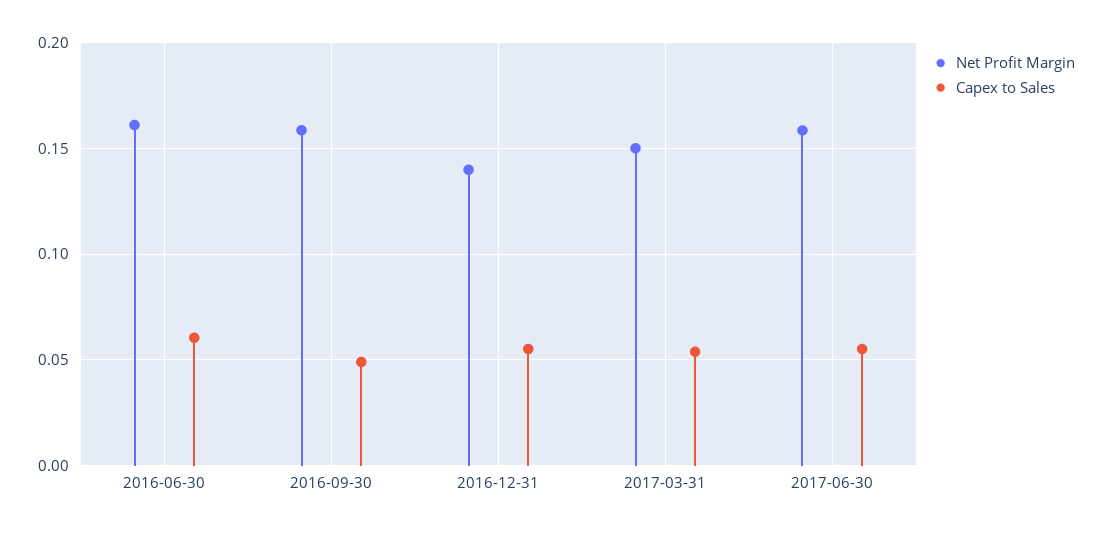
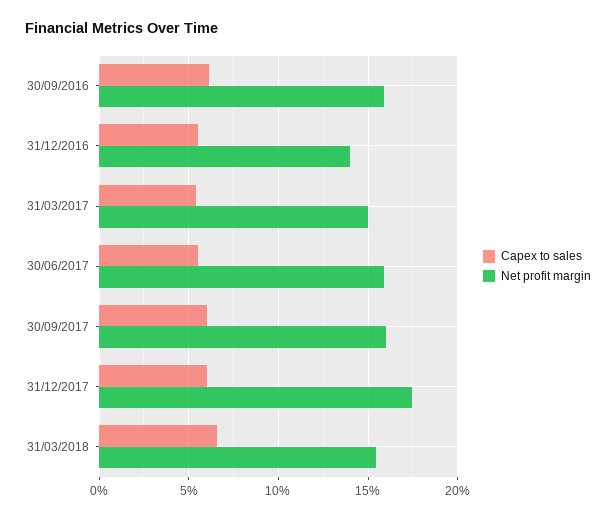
Net Profit Margin, 2016-06-30: 0.16 -> none
Capex to Sales, 2016-06-30: 0.06 -> none
Capex to Sales, 2016-09-30: 0.05 -> 0.06
Capex to Sales, 30/09/2017: none -> 0.06
Net Profit Margin, 30/09/2017: none -> 0.16
Capex to Sales, 31/12/2017: none -> 0.06
Net Profit Margin, 31/12/2017: none -> 0.175
Capex to Sales, 31/03/2018: none -> 0.065
Net Profit Margin, 31/03/2018: none -> 0.155

